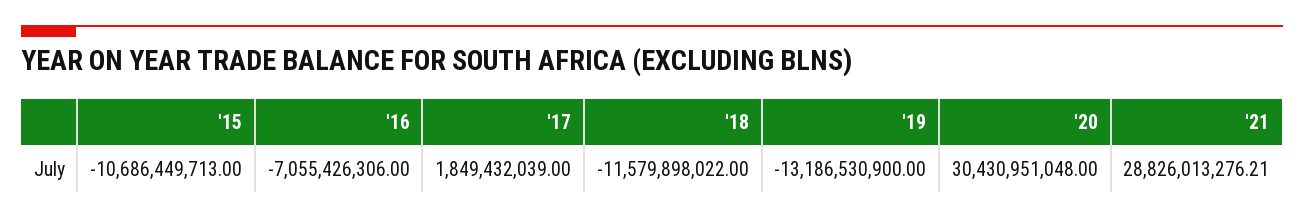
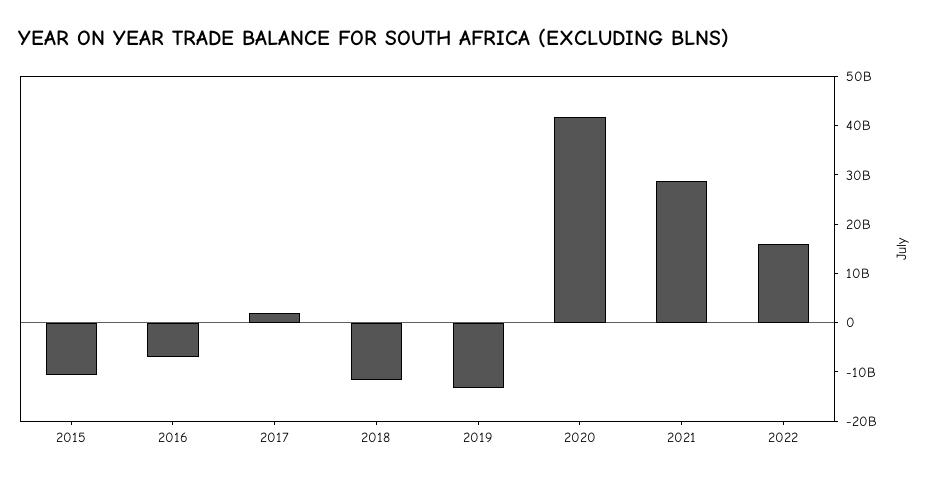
'20: 30430951048 -> 42000000000
2022: none -> 16000000000

